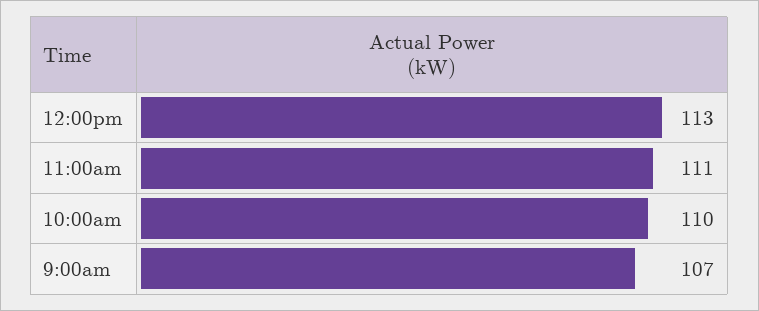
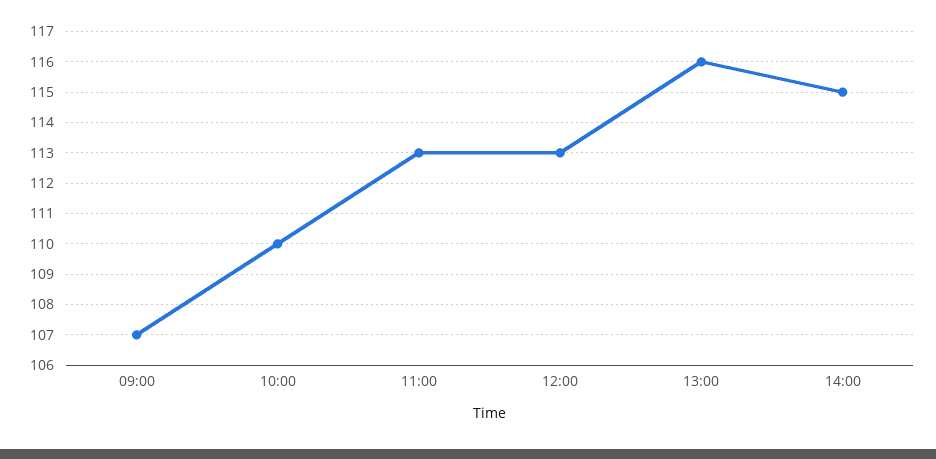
11:00am: 111 -> 113
13:00: none -> 116
14:00: none -> 115

